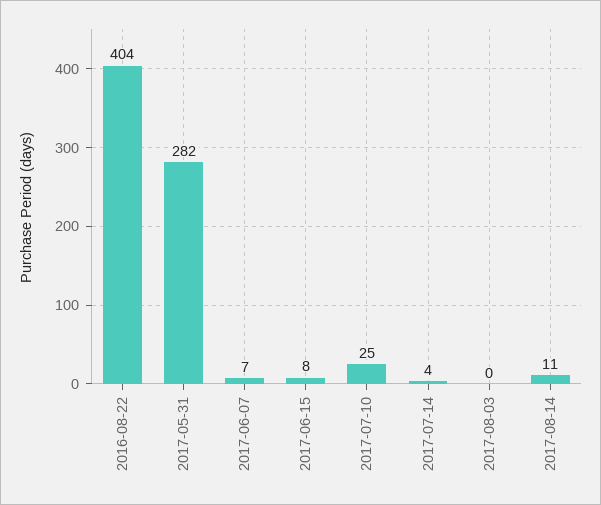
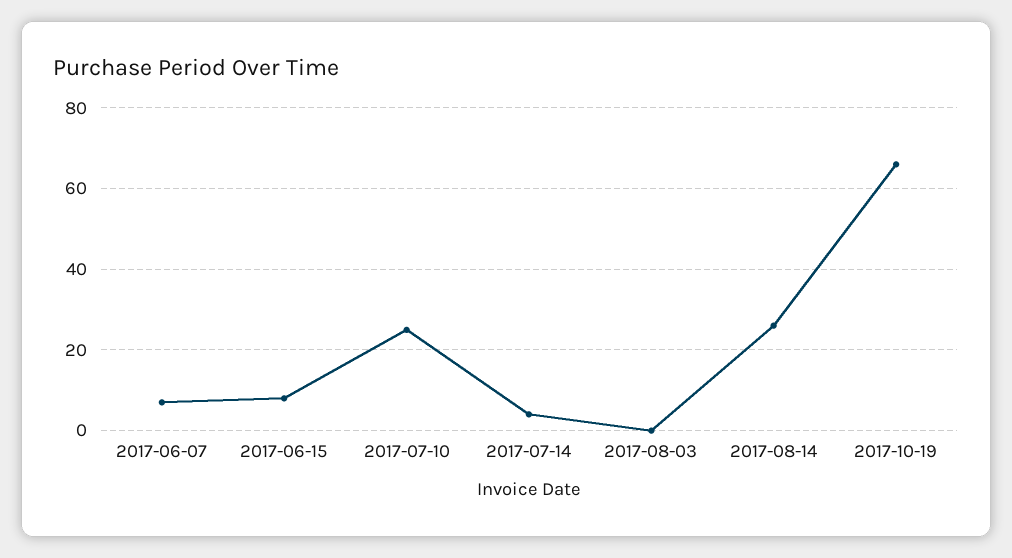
2016-08-22: 404 -> none
2017-05-31: 282 -> none
2017-08-14: 11 -> 25
2017-10-19: none -> 65

